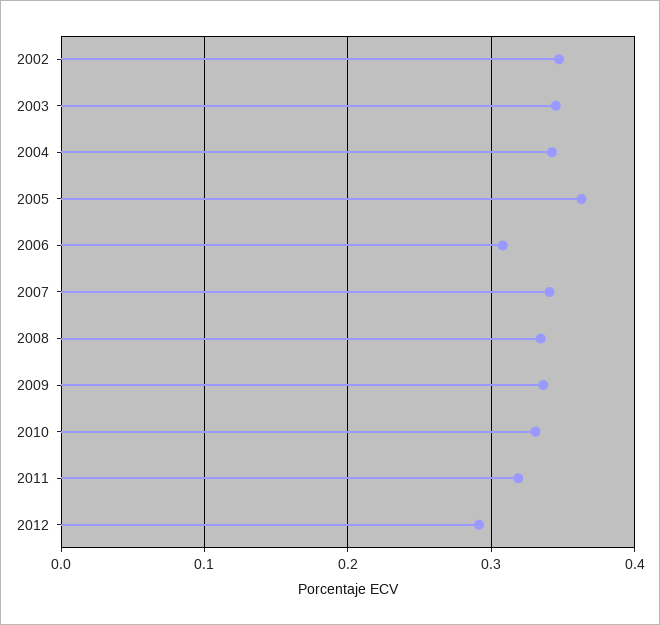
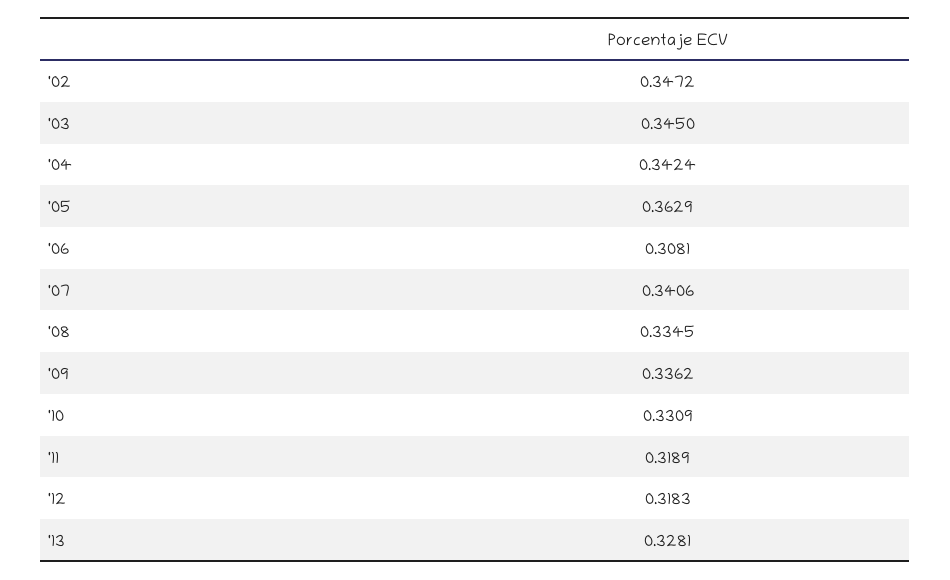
2012: 0.29 -> 0.3183
'13: none -> 0.3281

